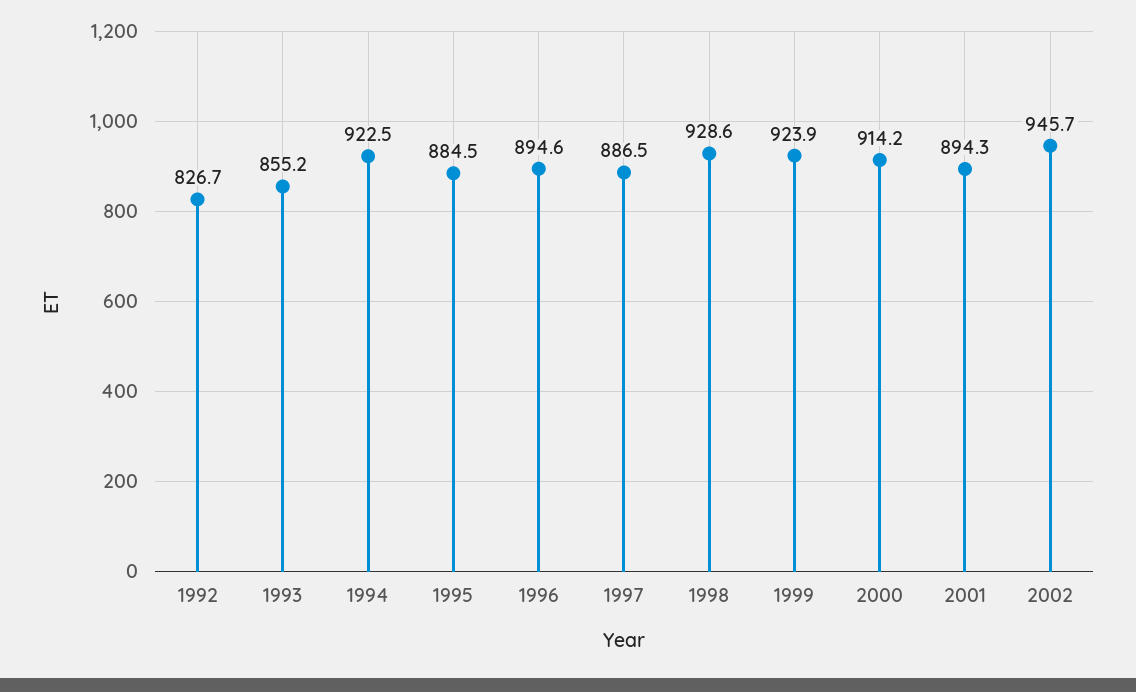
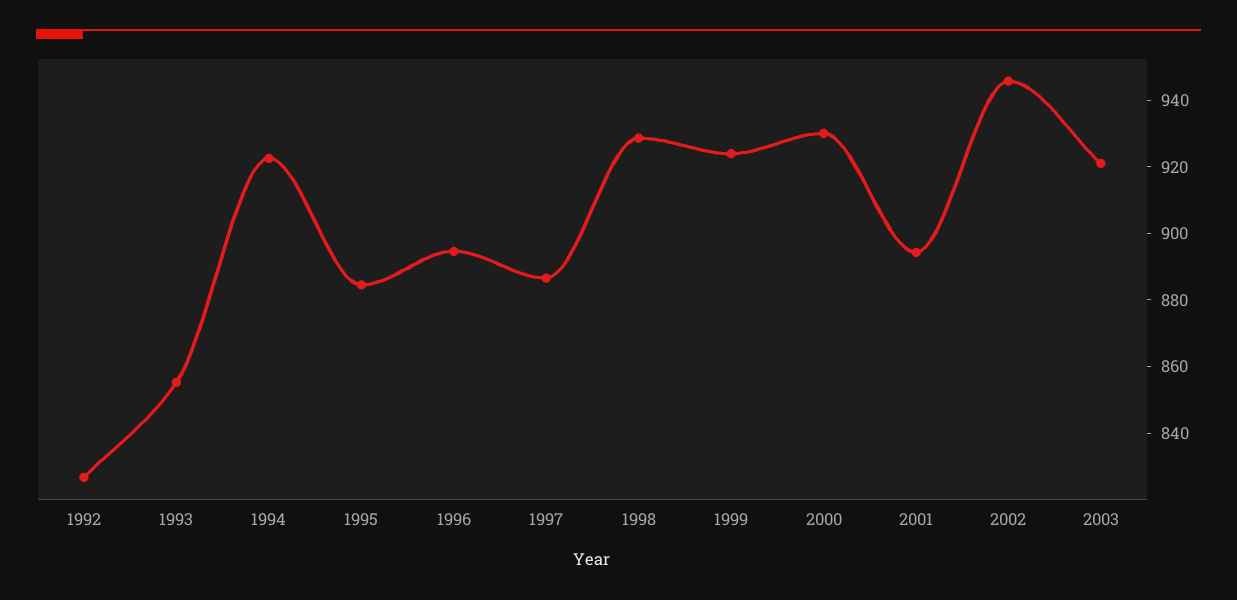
2000: 914.2 -> 930
2003: none -> 920

